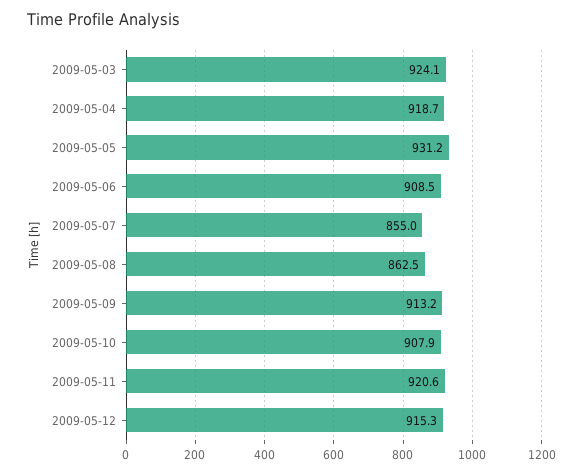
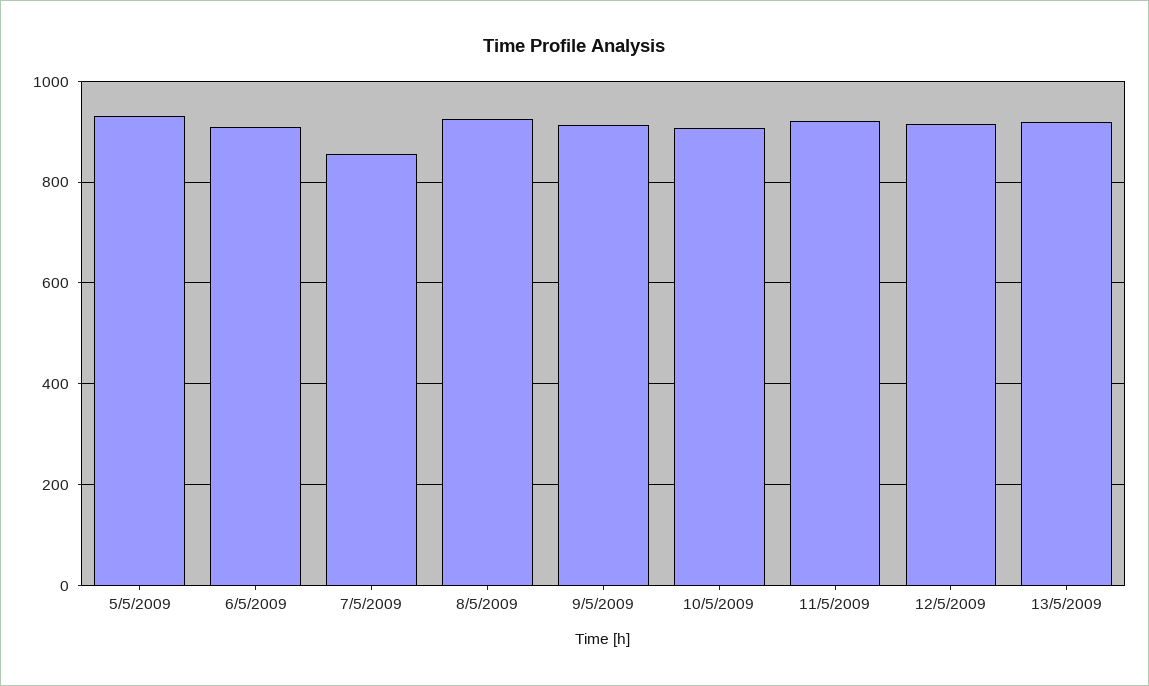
2009-05-03: 924.1 -> none
2009-05-04: 918.7 -> none
2009-05-08: 862.5 -> 920
13/5/2009: none -> 920

